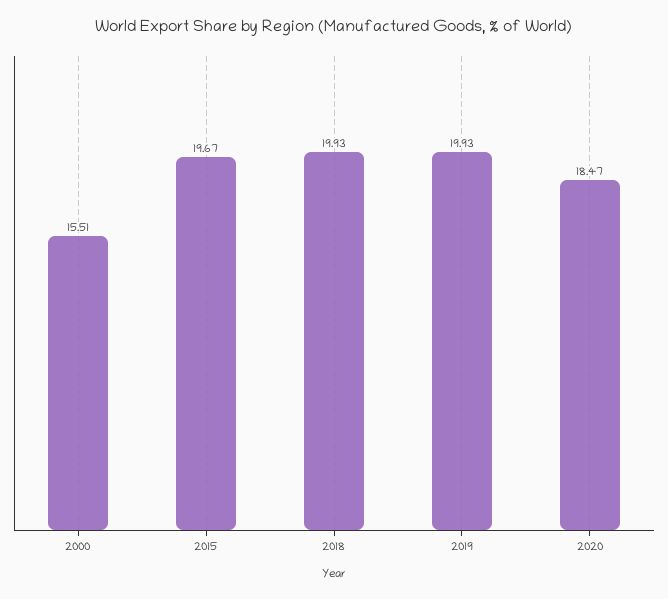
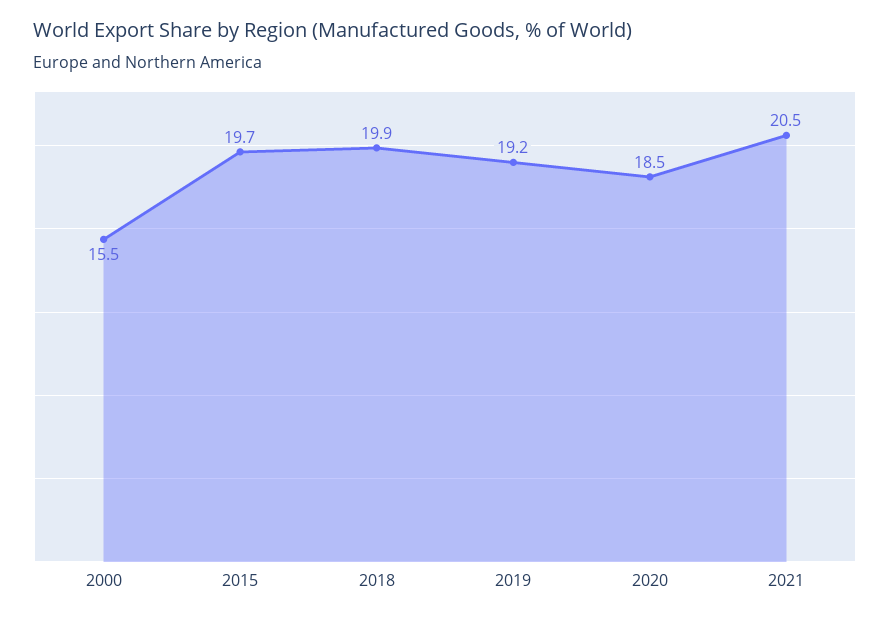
2019: 19.93 -> 19.2
2021: none -> 20.5

